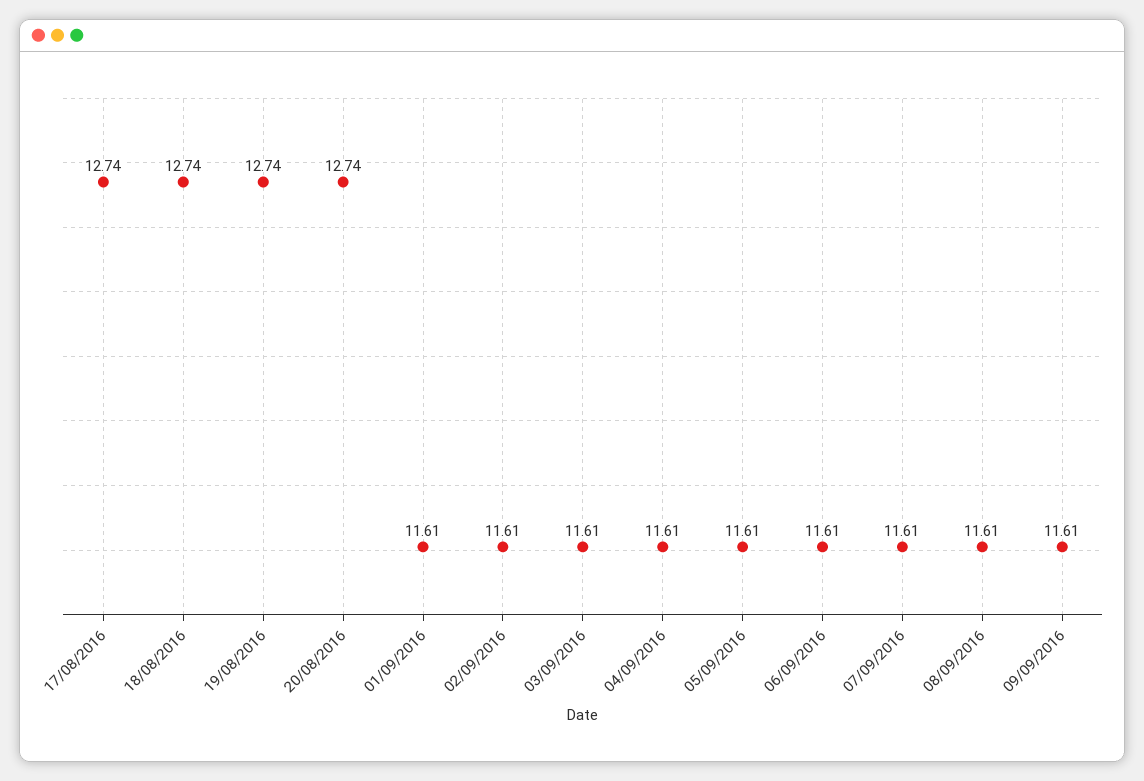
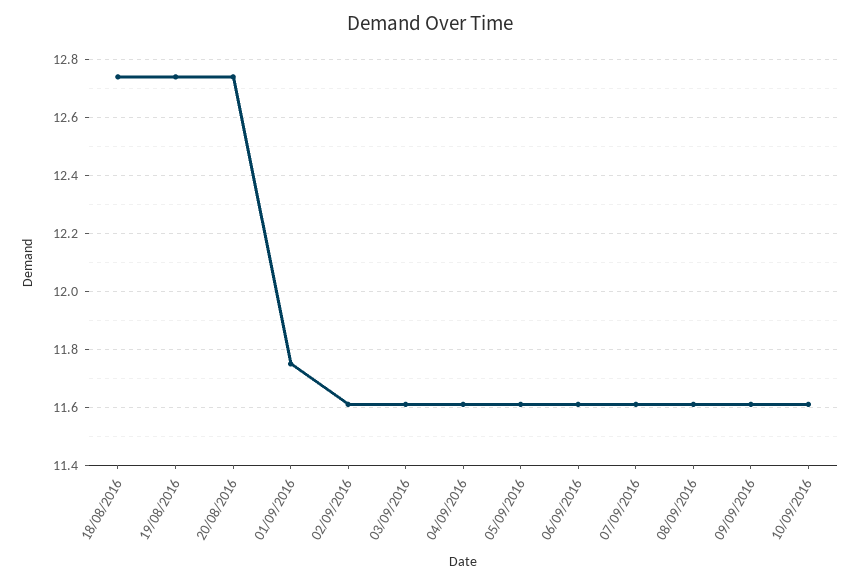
17/08/2016: 12.74 -> none
01/09/2016: 11.61 -> 11.75
10/09/2016: none -> 11.6

